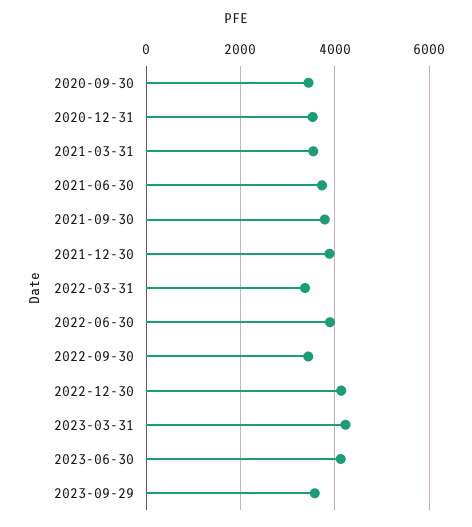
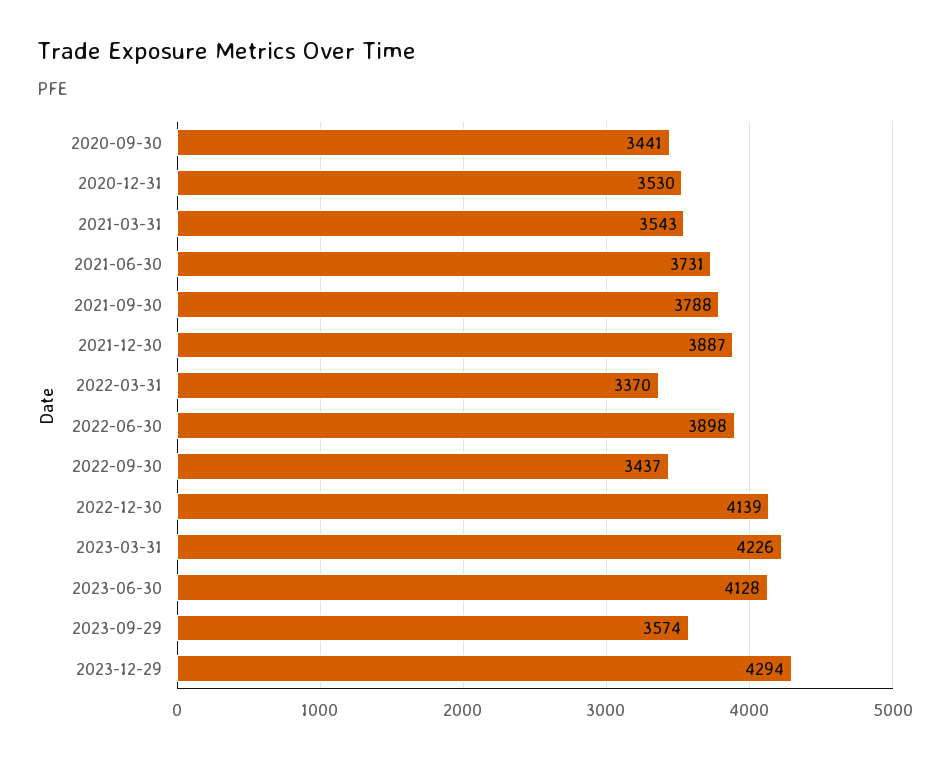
2023-12-29: none -> 4294

